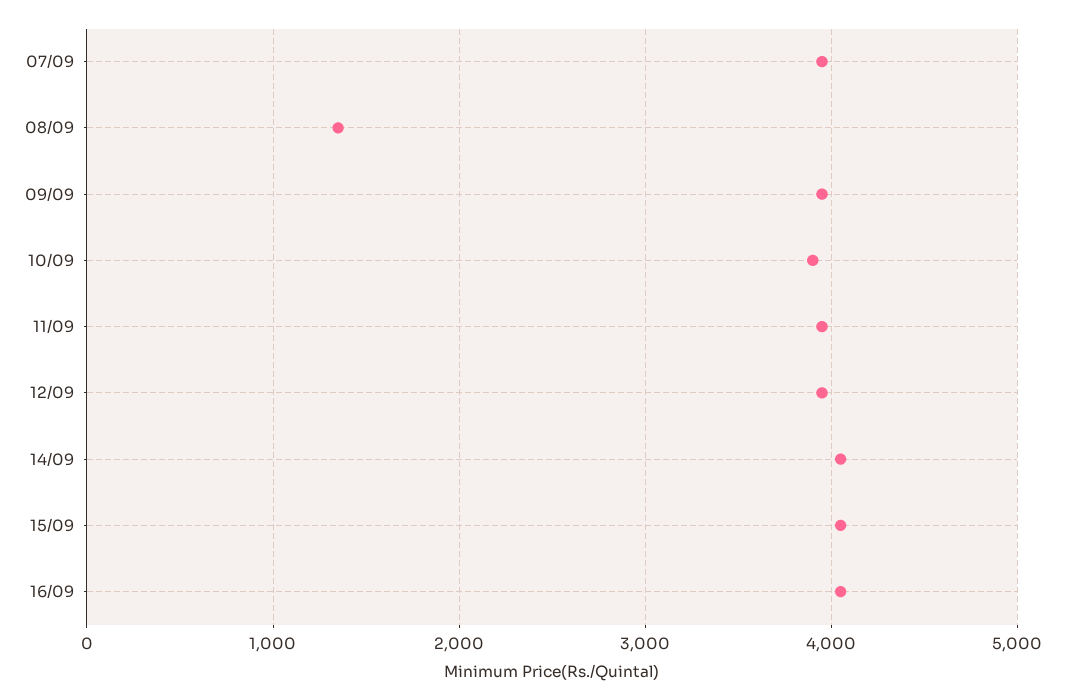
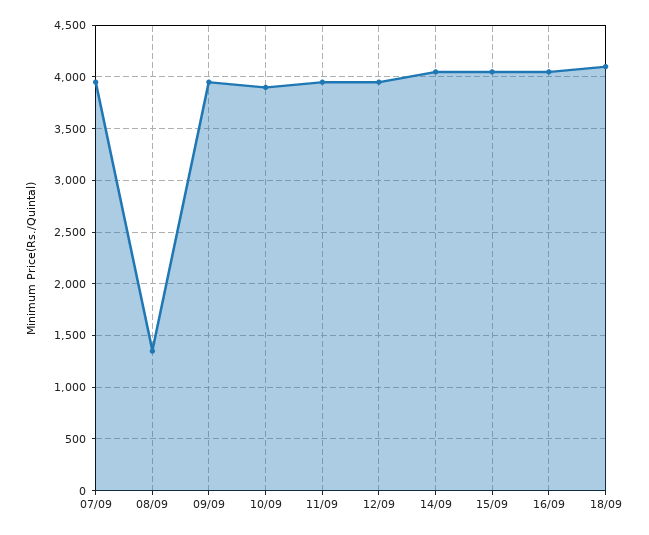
18/09: none -> 4100

